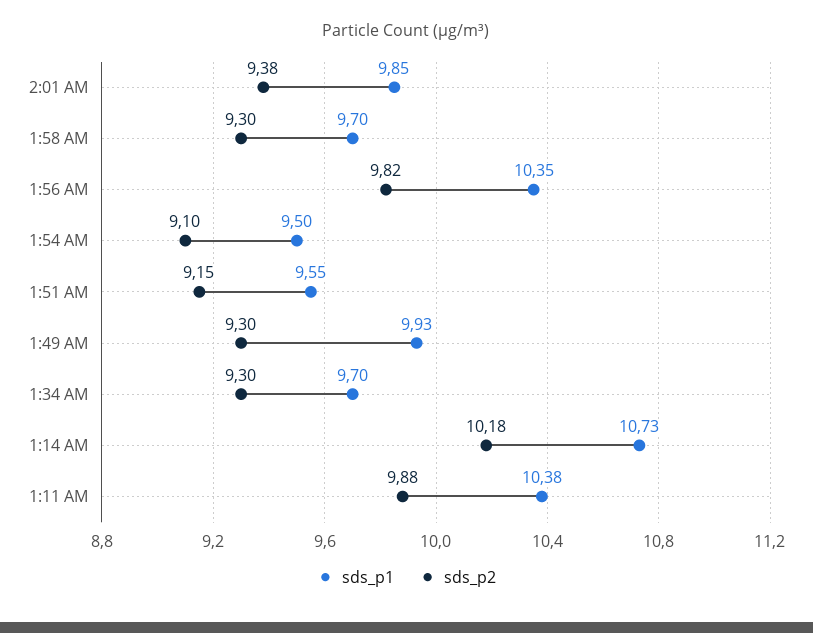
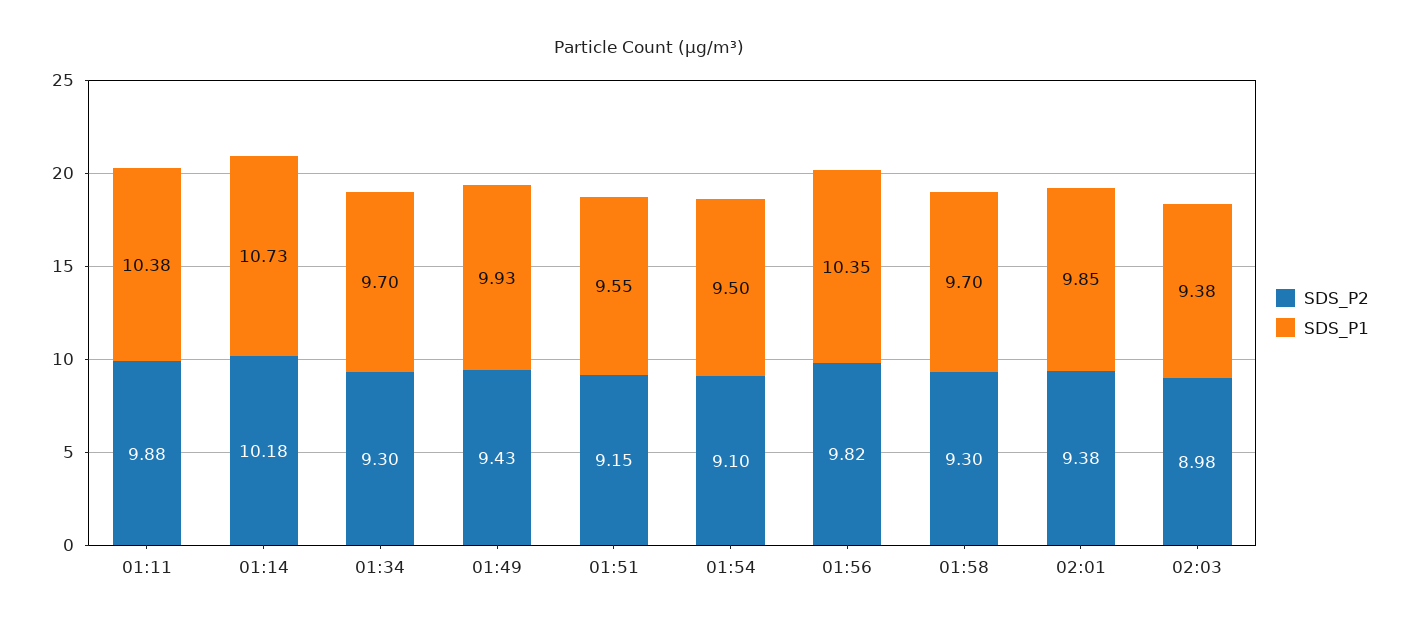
sds_p2, 1:49 AM: 9.3 -> 9.43
sds_p2, 02:03: none -> 8.98
sds_p1, 02:03: none -> 9.38

